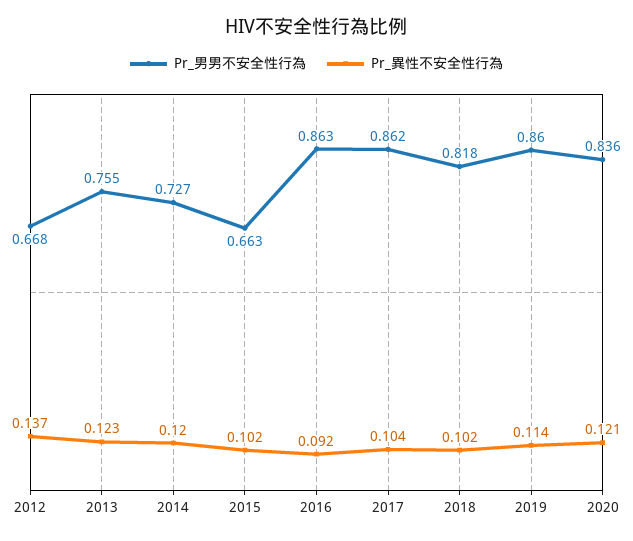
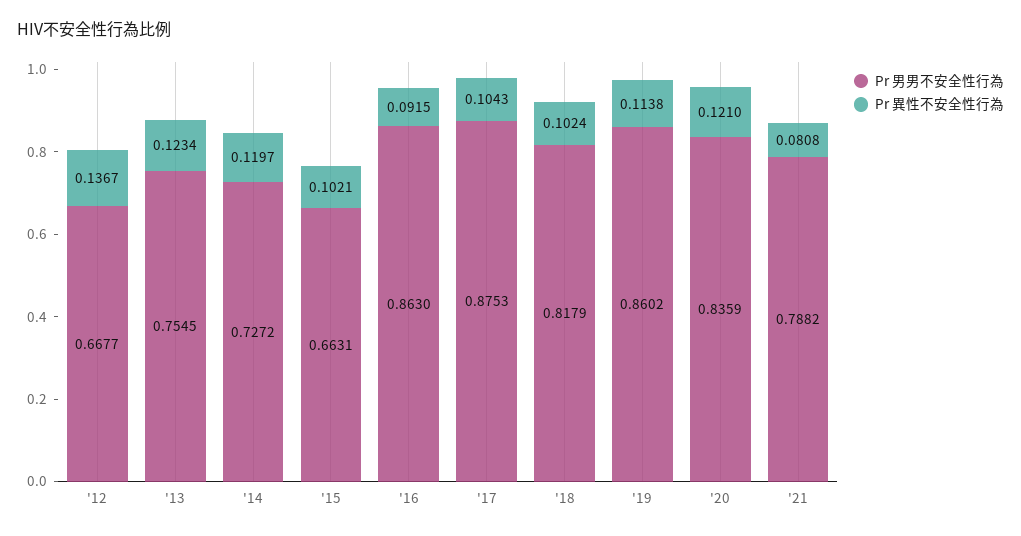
Pr_男男不安全性行為, 2017: 0.862 -> 0.8753
Pr_男男不安全性行為, '21: none -> 0.7882
Pr_異性不安全性行為, '21: none -> 0.0808

